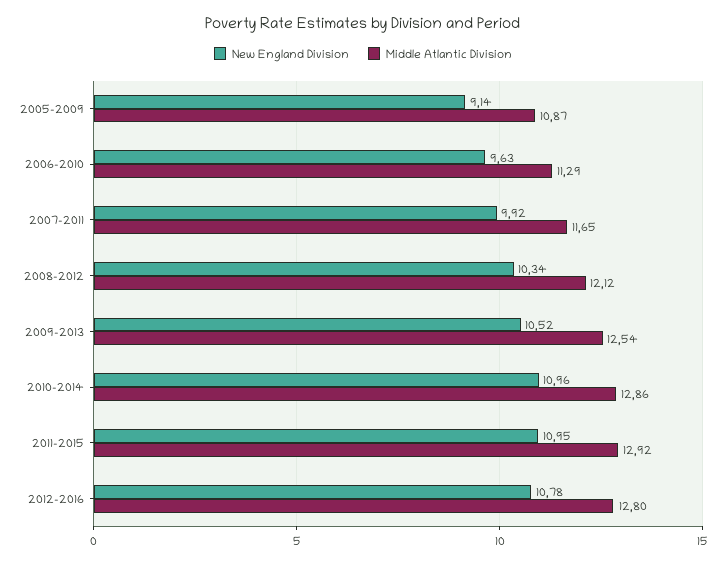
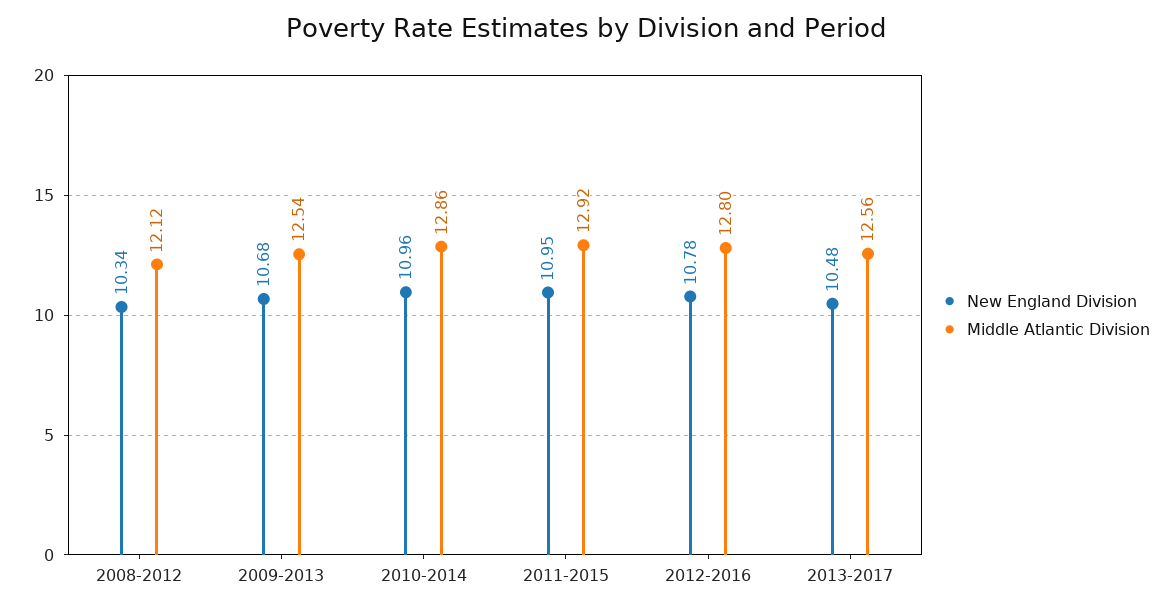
New England Division, 2005-2009: 9.14 -> none
Middle Atlantic Division, 2005-2009: 10.87 -> none
New England Division, 2006-2010: 9.63 -> none
Middle Atlantic Division, 2006-2010: 11.29 -> none
New England Division, 2007-2011: 9.92 -> none
Middle Atlantic Division, 2007-2011: 11.65 -> none
New England Division, 2009-2013: 10.52 -> 10.68
New England Division, 2013-2017: none -> 10.48
Middle Atlantic Division, 2013-2017: none -> 12.56

